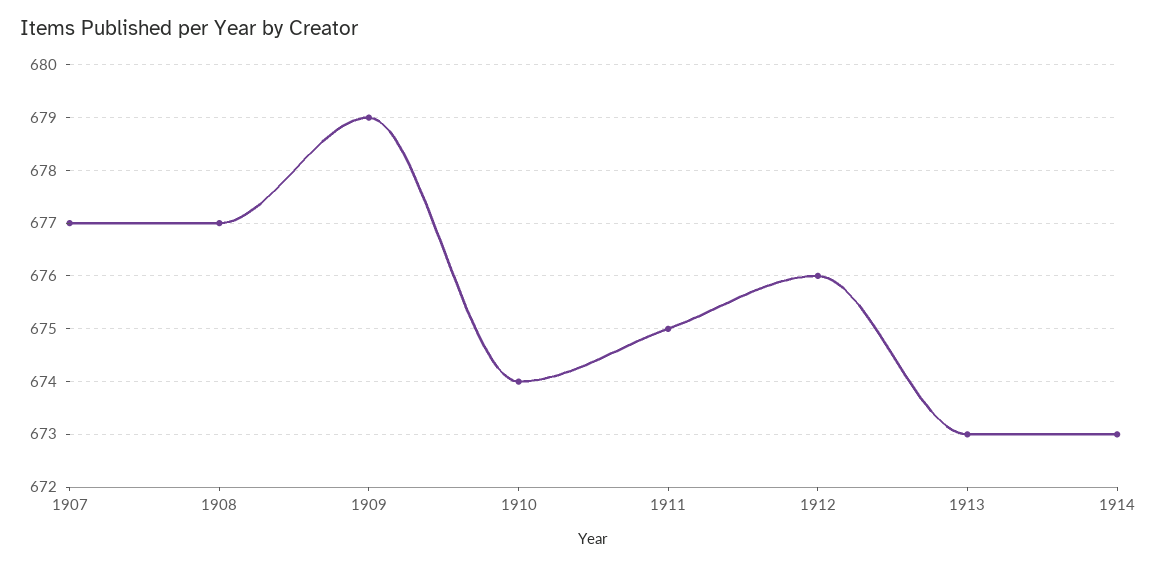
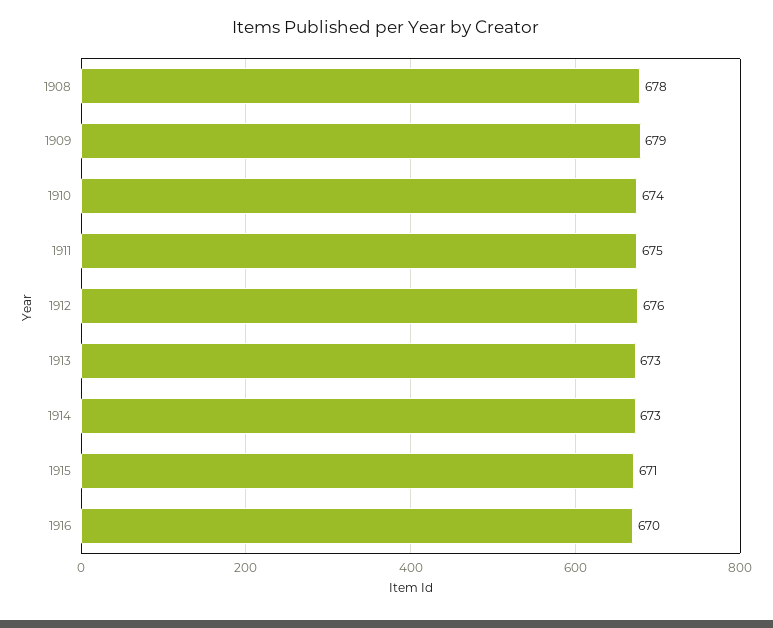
1907: 677 -> none
1908: 677 -> 678
1915: none -> 671
1916: none -> 670

